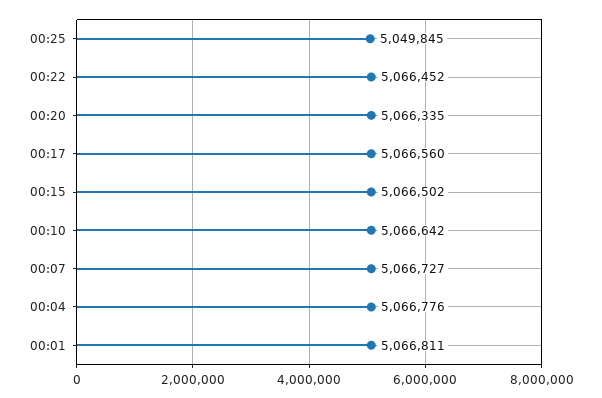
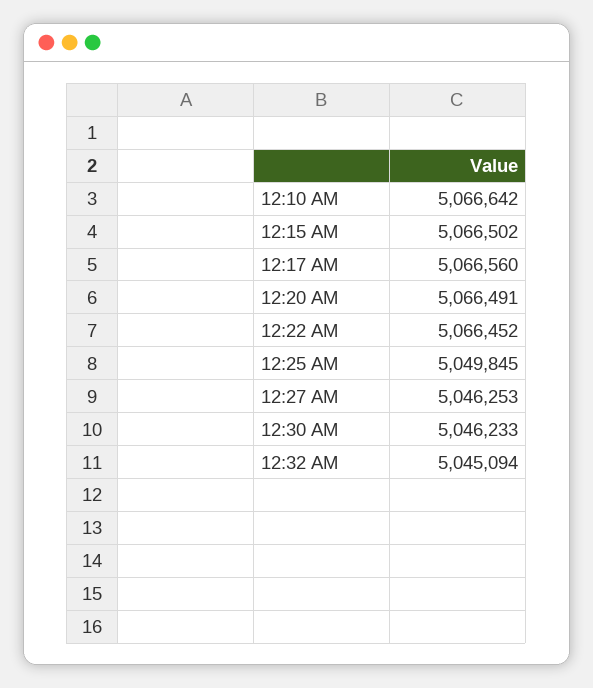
00:20: 5066335 -> 5066491
00:07: 5066727 -> none
00:04: 5066776 -> none
00:01: 5066811 -> none
12:27 AM: none -> 5046253
12:30 AM: none -> 5046233
12:32 AM: none -> 5045094

